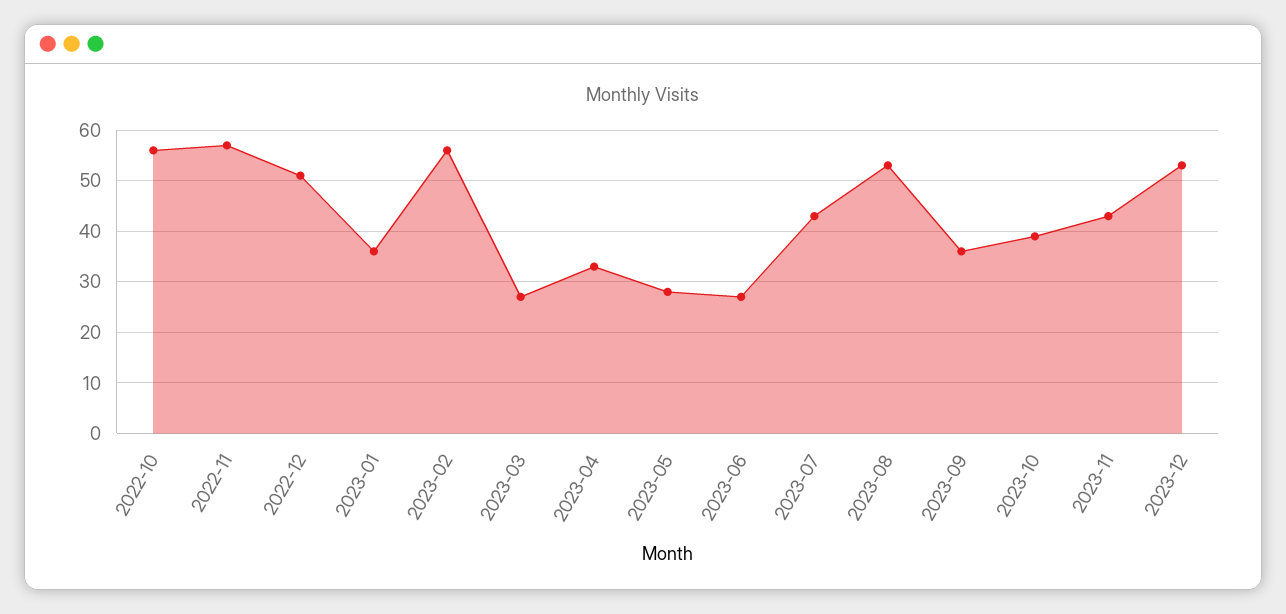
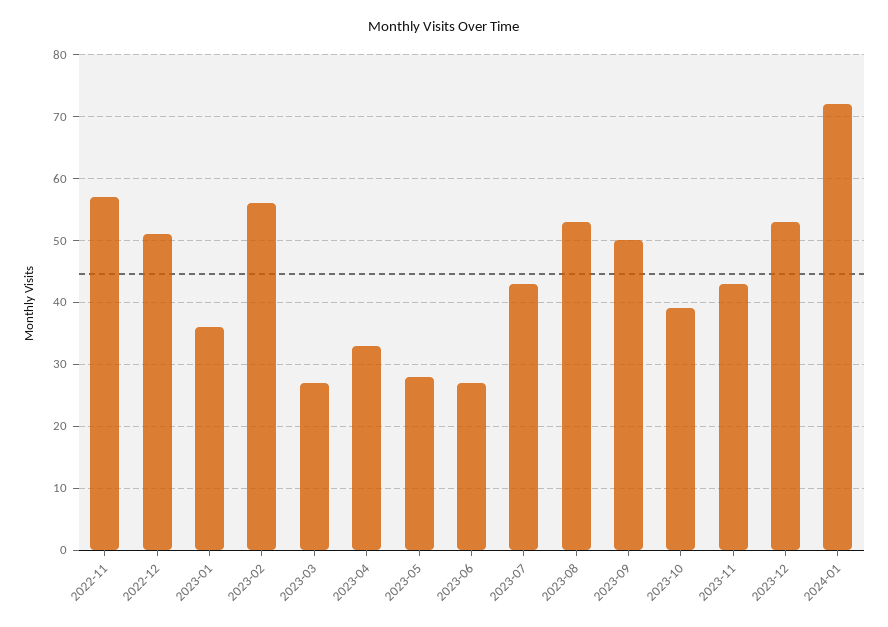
2022-10: 55 -> none
2023-09: 35 -> 50
2024-01: none -> 72

